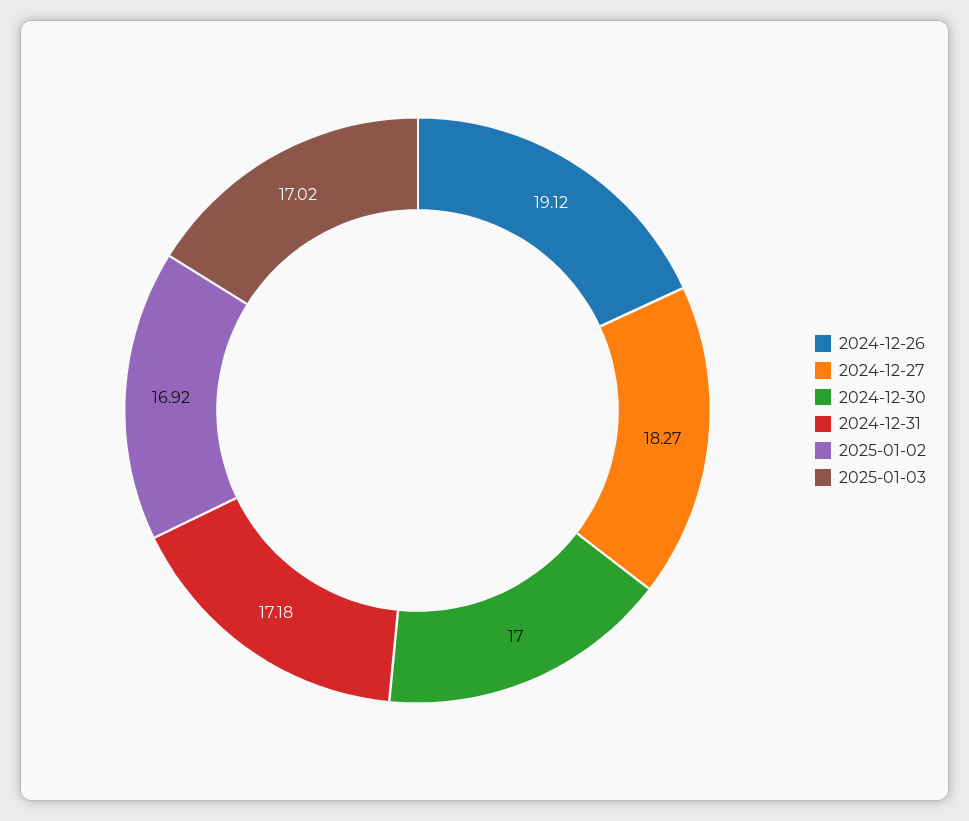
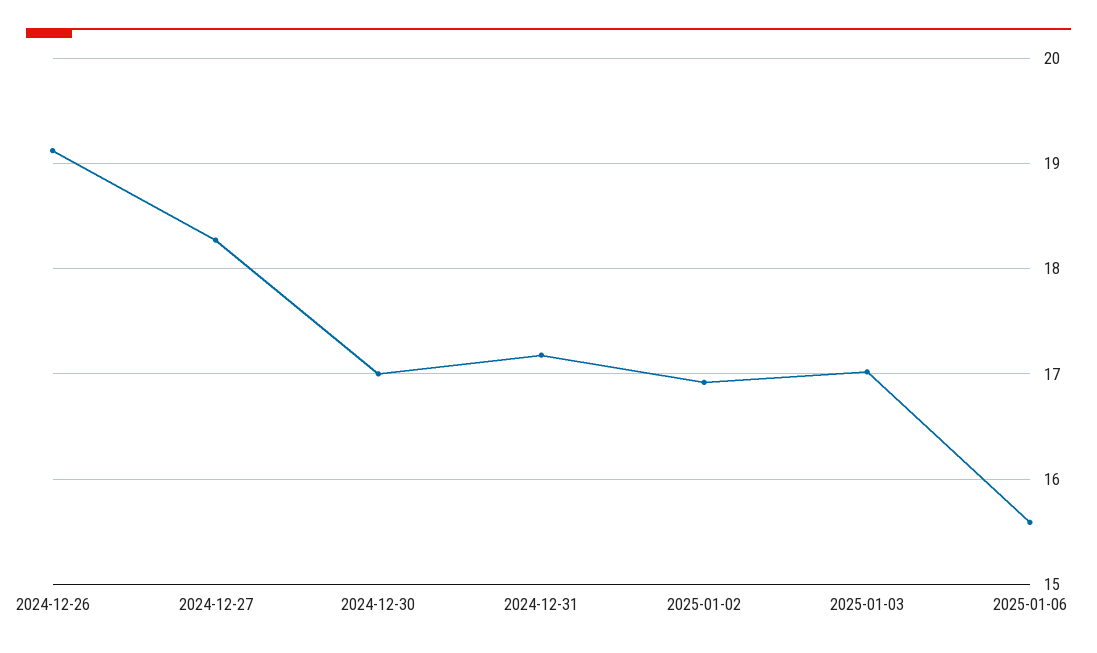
2025-01-06: none -> 15.6

